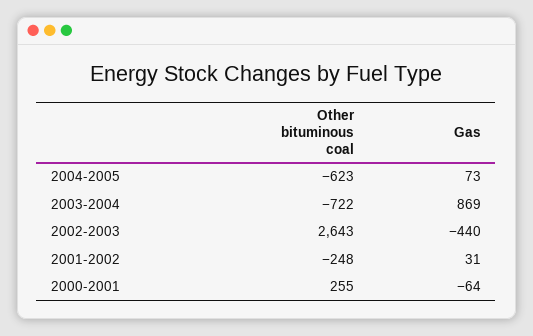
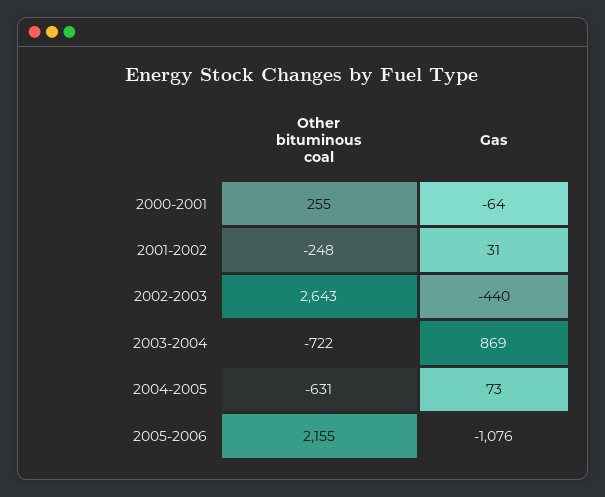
Other bituminous coal, 2004-2005: -623 -> -631
Other bituminous coal, 2005-2006: none -> 2155
Gas, 2005-2006: none -> -1076

